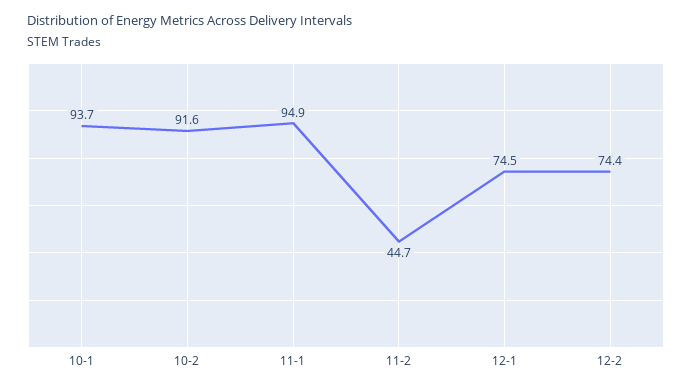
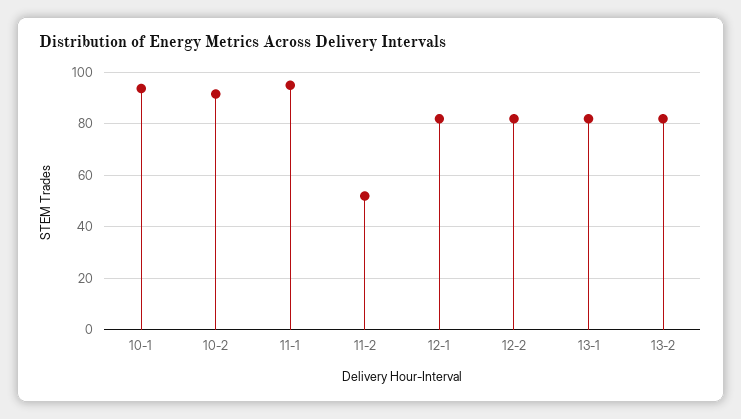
11-2: 44.7 -> 52.5
12-1: 74.5 -> 82.5
12-2: 74.4 -> 82.5
13-1: none -> 82.5
13-2: none -> 82.5

